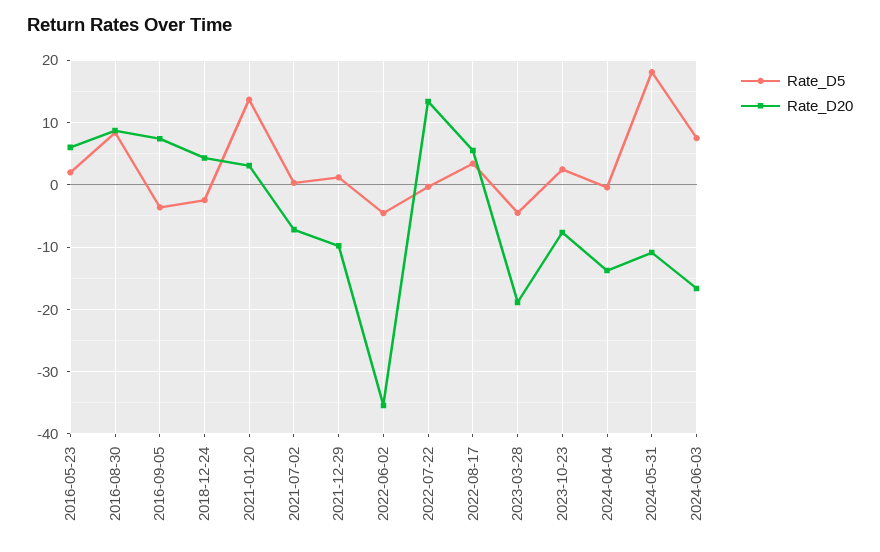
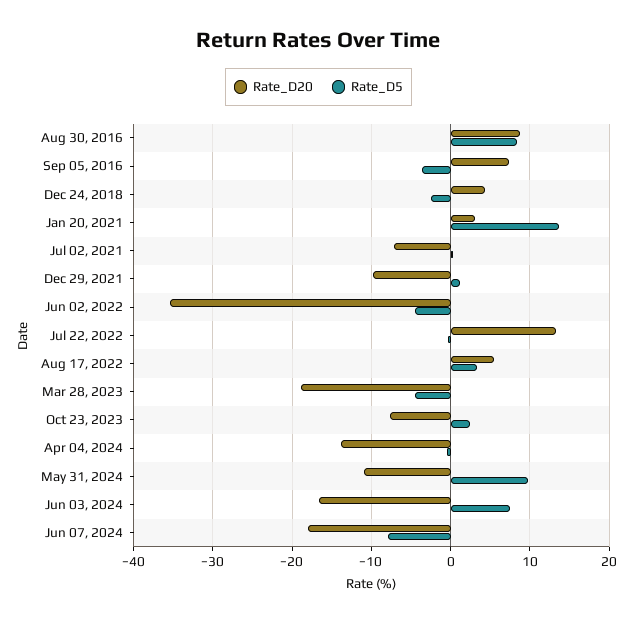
Rate_D5, 2016-05-23: 2 -> none
Rate_D20, 2016-05-23: 6 -> none
Rate_D5, 2024-05-31: 18 -> 10
Rate_D20, Jun 07, 2024: none -> -18
Rate_D5, Jun 07, 2024: none -> -8

